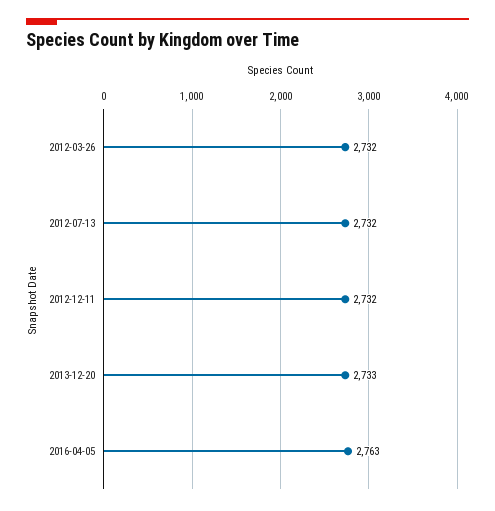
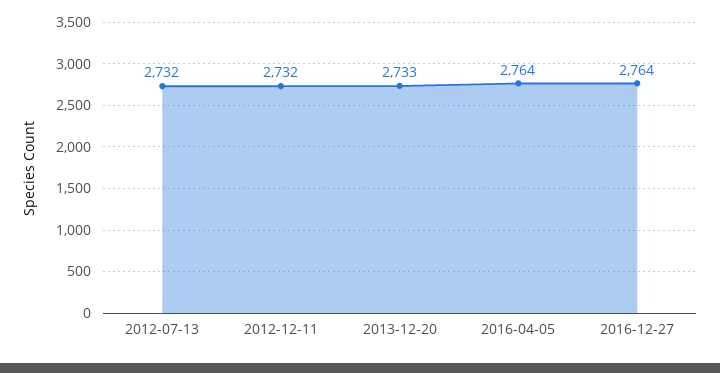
2012-03-26: 2732 -> none
2016-04-05: 2763 -> 2764
2016-12-27: none -> 2764

